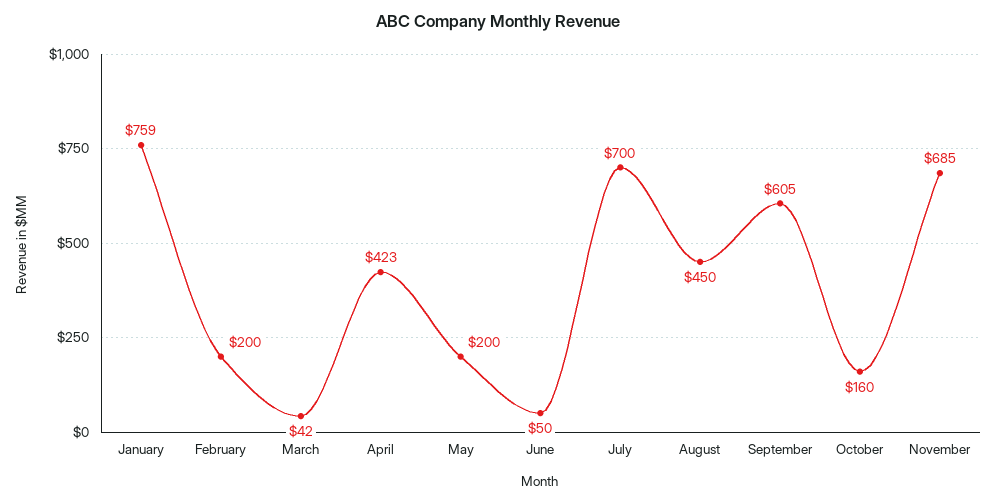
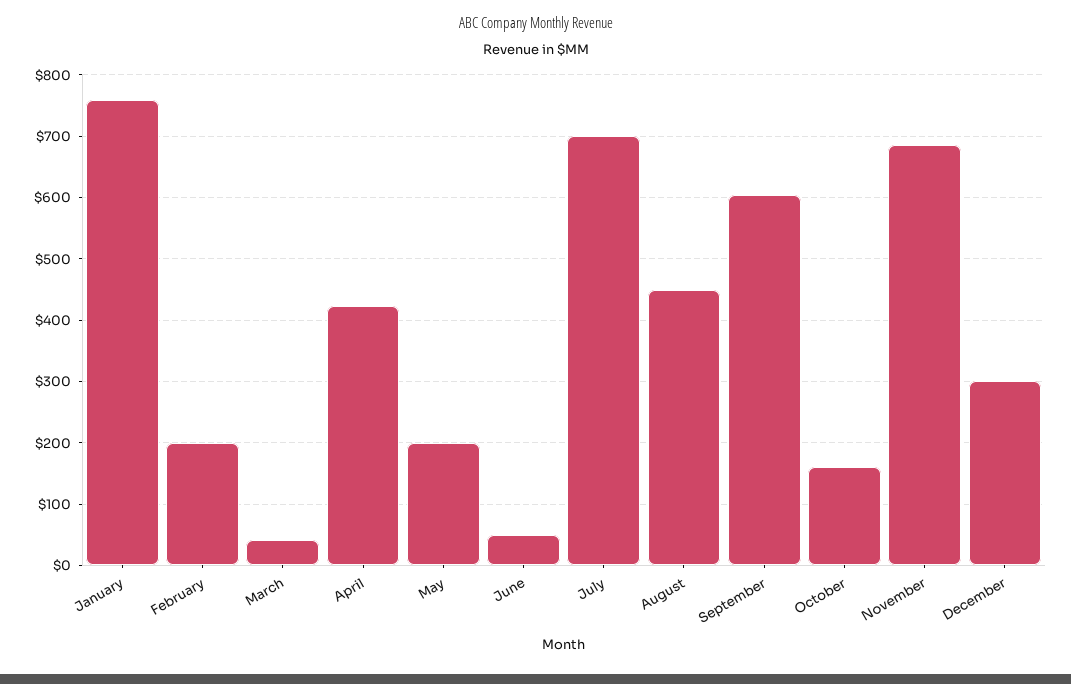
December: none -> 300

